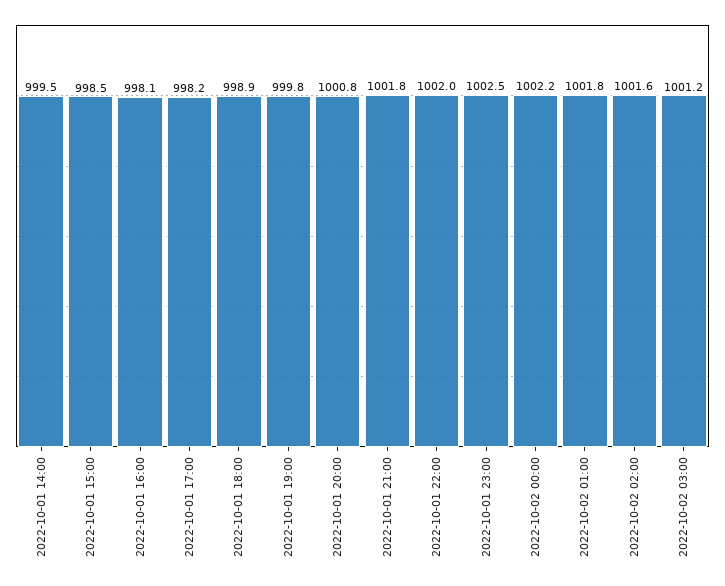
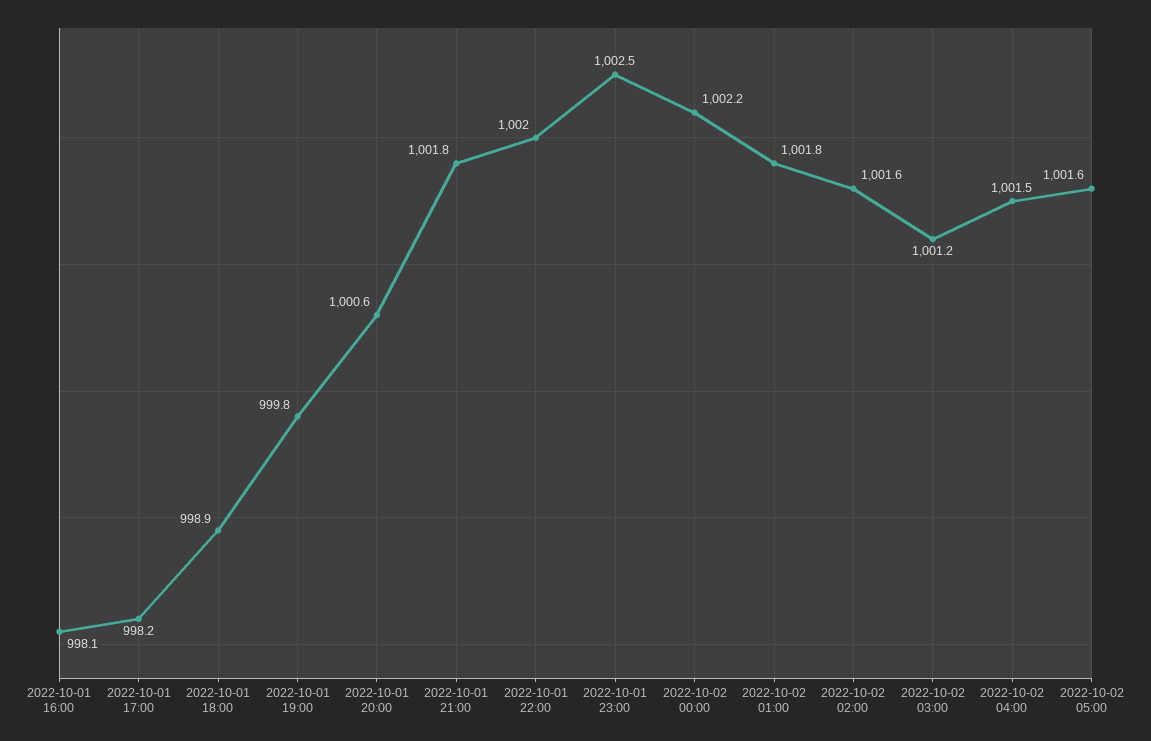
2022-10-01 14:00: 999.5 -> none
2022-10-01 15:00: 998.5 -> none
2022-10-01 20:00: 1000.8 -> 1000.6
2022-10-02 04:00: none -> 1001.5
2022-10-02 05:00: none -> 1001.6

